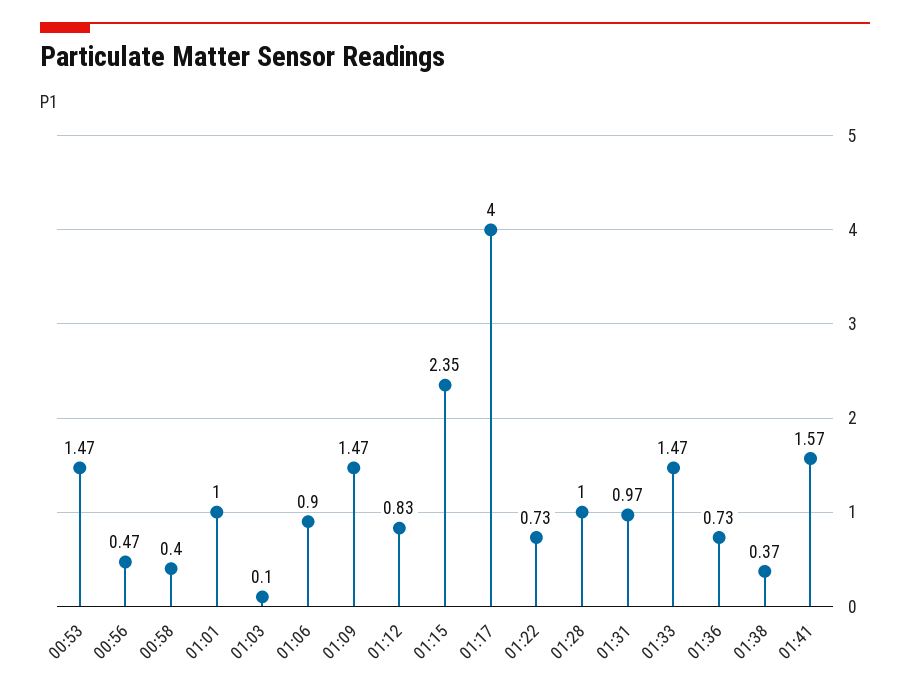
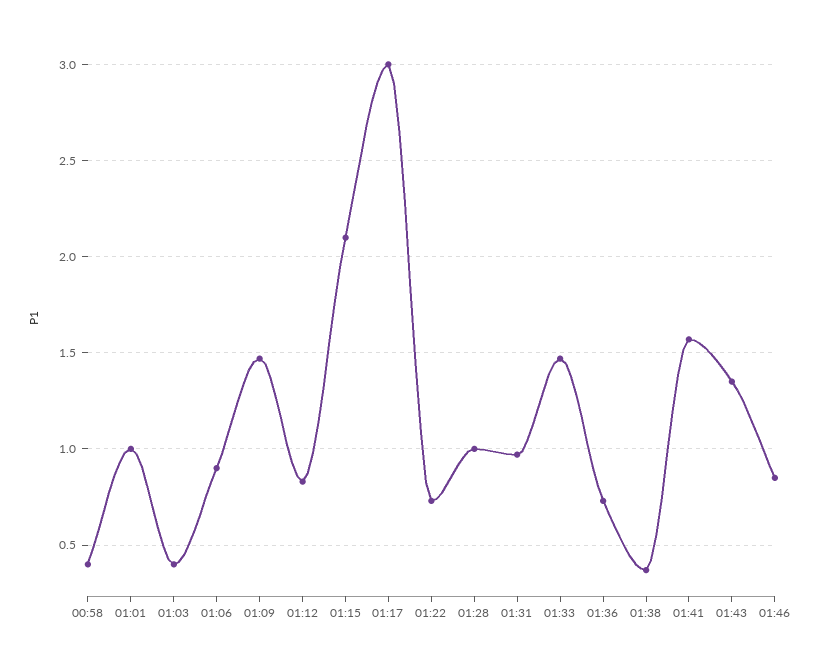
00:53: 1.47 -> none
00:56: 0.47 -> none
01:03: 0.1 -> 0.4
01:15: 2.35 -> 2.1
01:17: 4 -> 3
01:43: none -> 1.35
01:46: none -> 0.85

